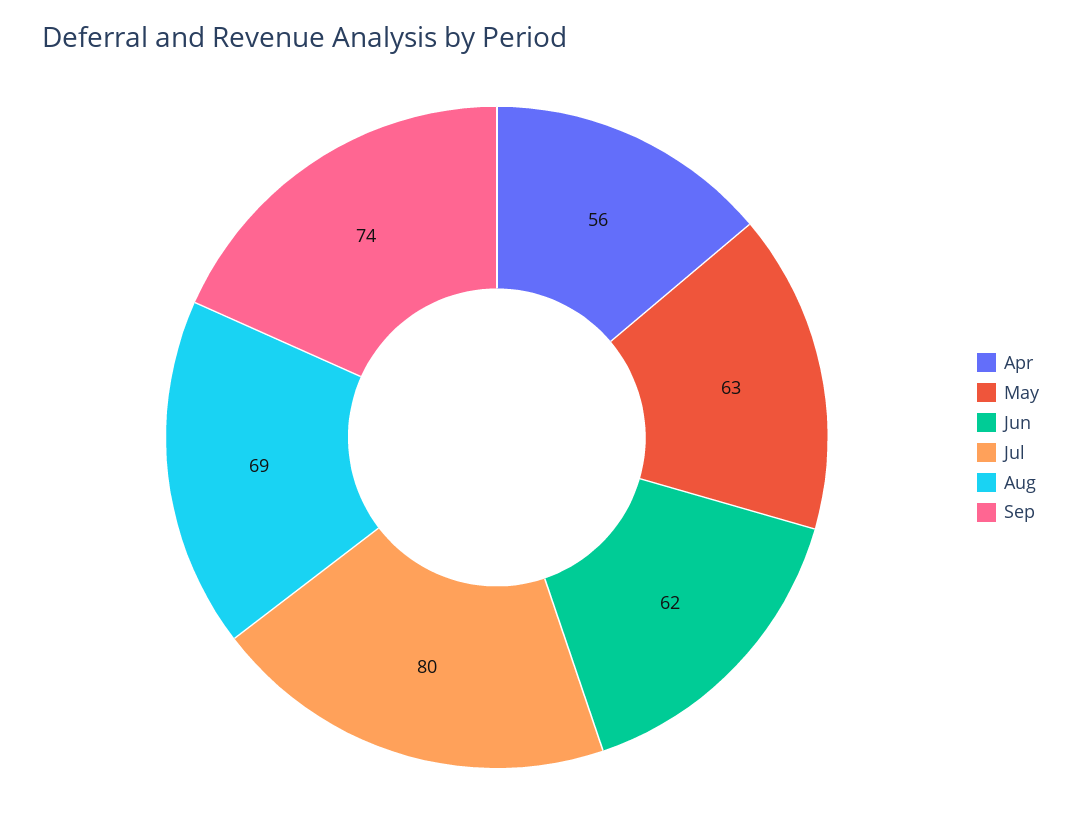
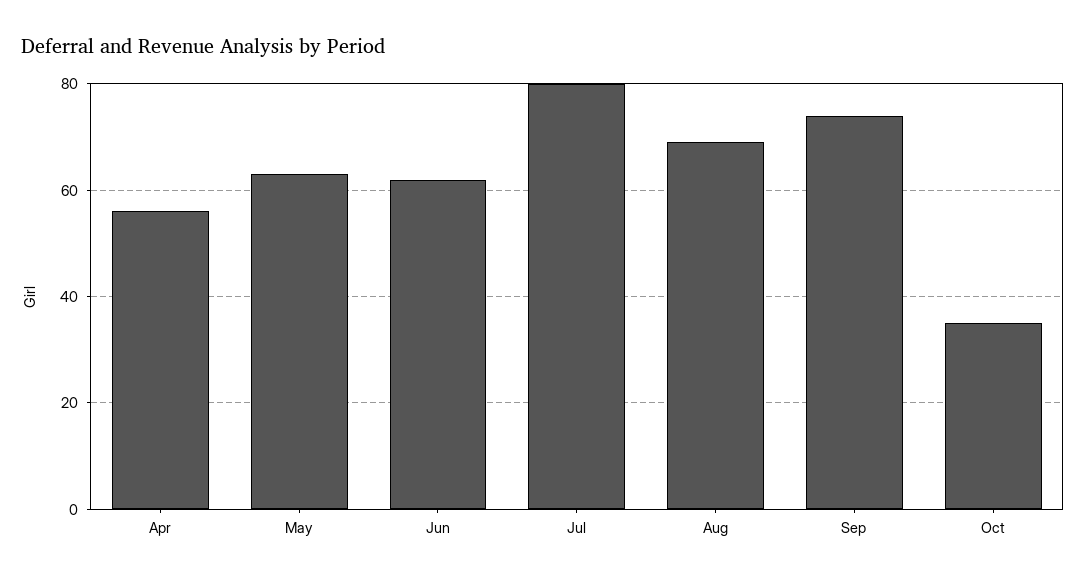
Oct: none -> 35

